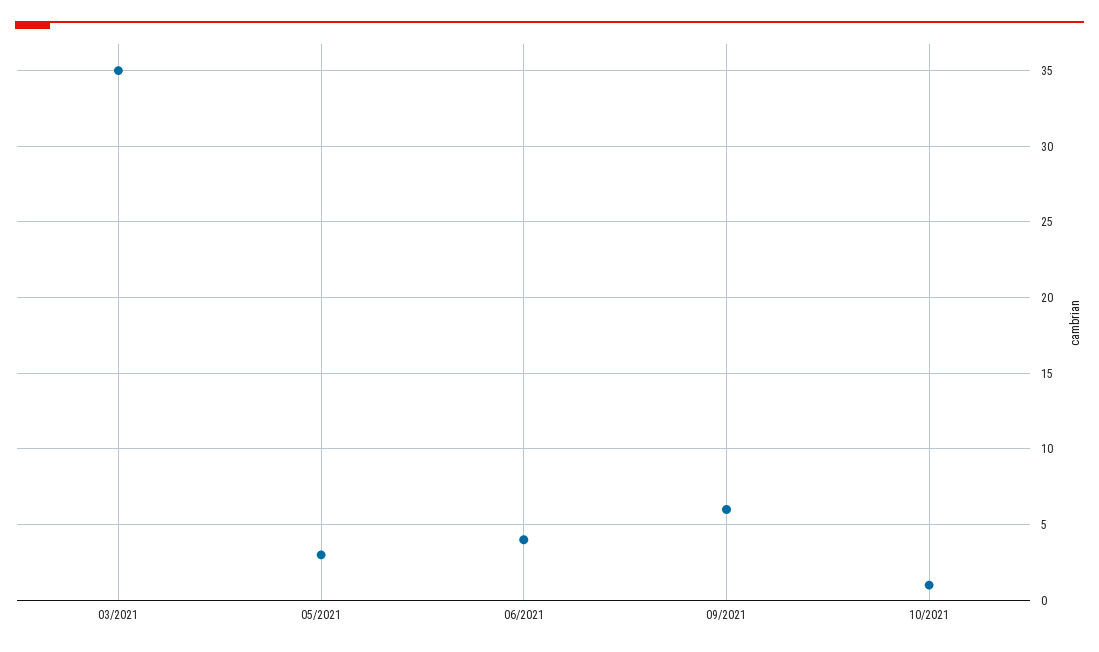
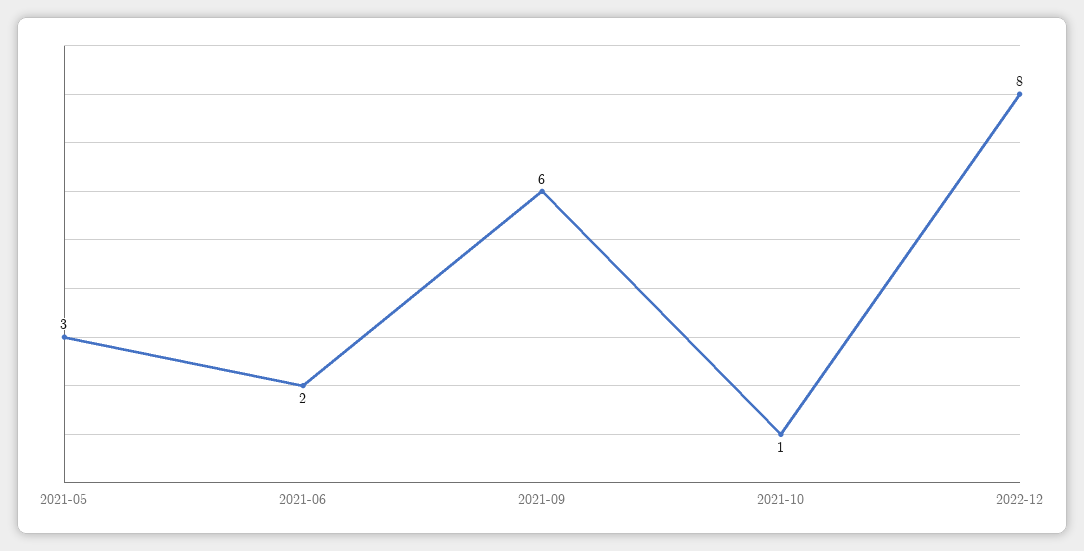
03/2021: 35 -> none
06/2021: 4 -> 2
2022-12: none -> 8

